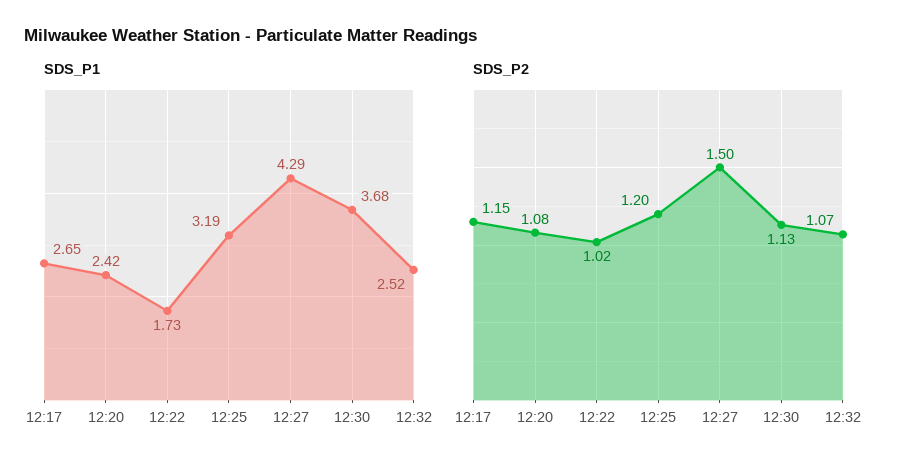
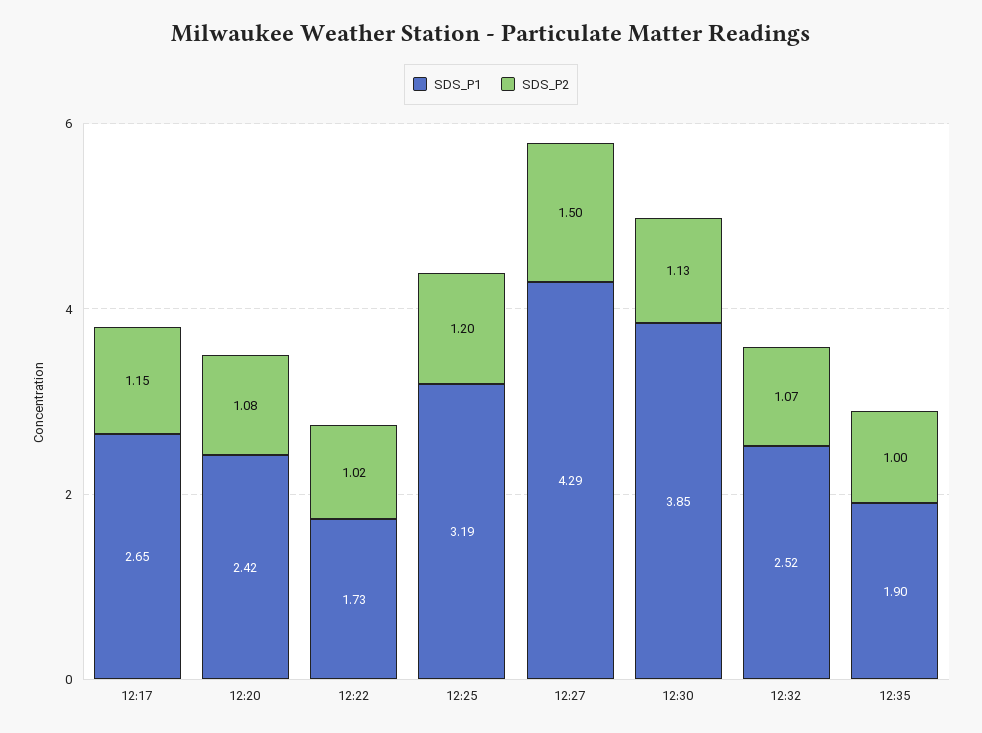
SDS_P1, 12:30: 3.68 -> 3.85
SDS_P1, 12:35: none -> 1.9
SDS_P2, 12:35: none -> 1

